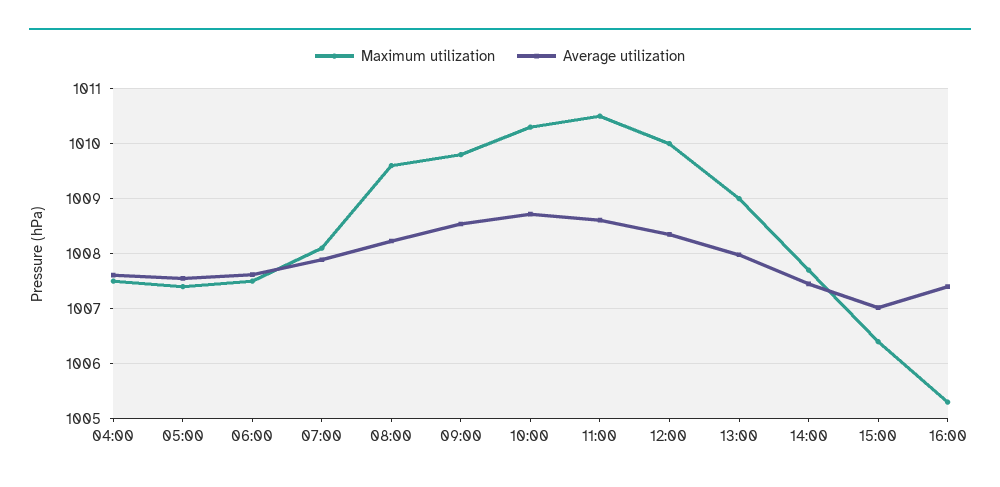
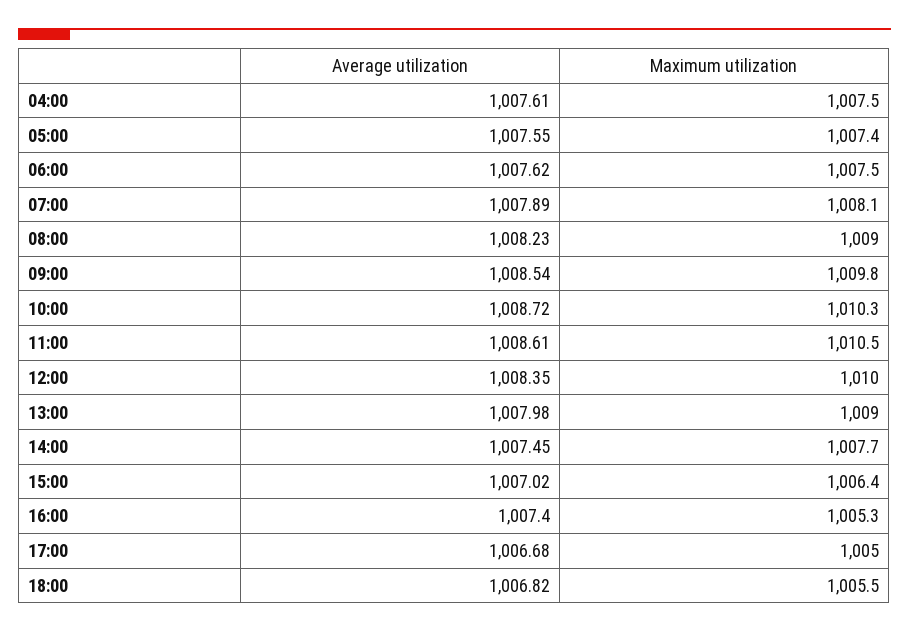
Maximum utilization, 08:00: 1009.6 -> 1009
Average utilization, 17:00: none -> 1006.68
Maximum utilization, 17:00: none -> 1005
Average utilization, 18:00: none -> 1006.82
Maximum utilization, 18:00: none -> 1005.5

